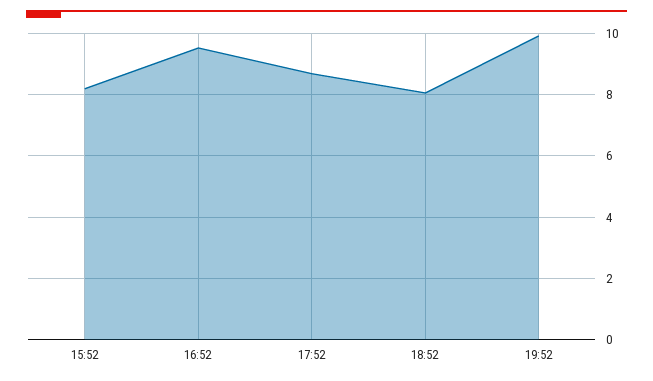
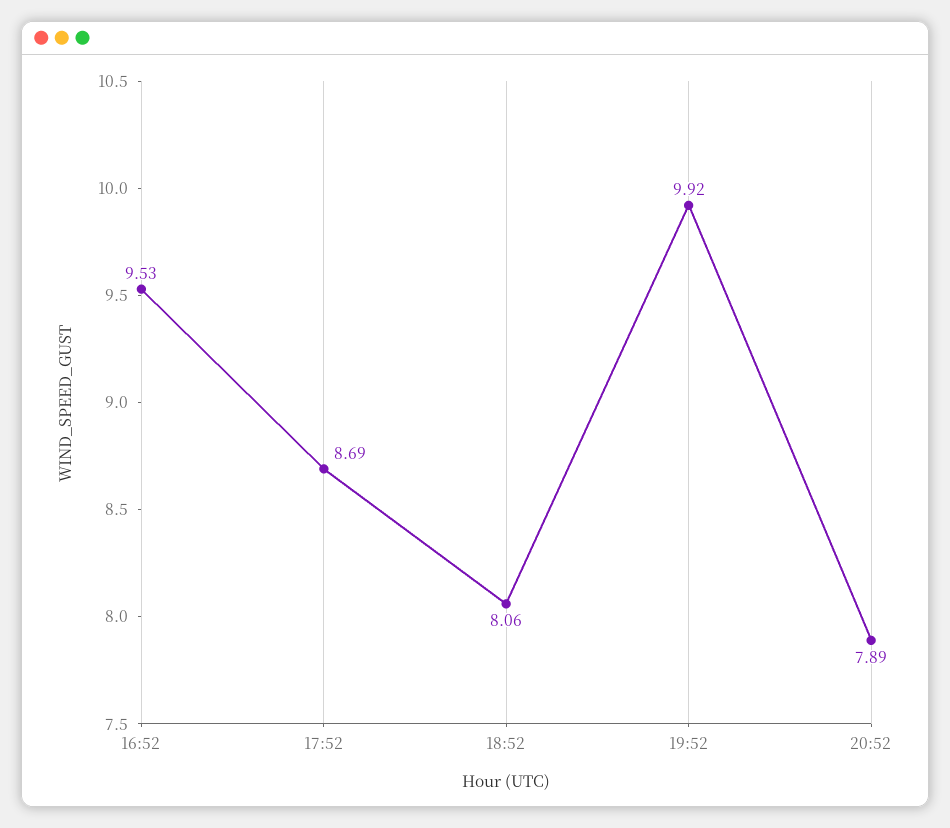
15:52: 8.2 -> none
20:52: none -> 7.89

